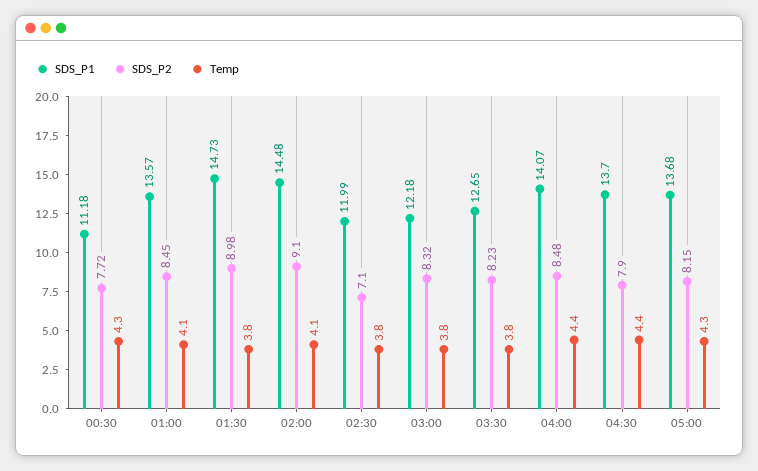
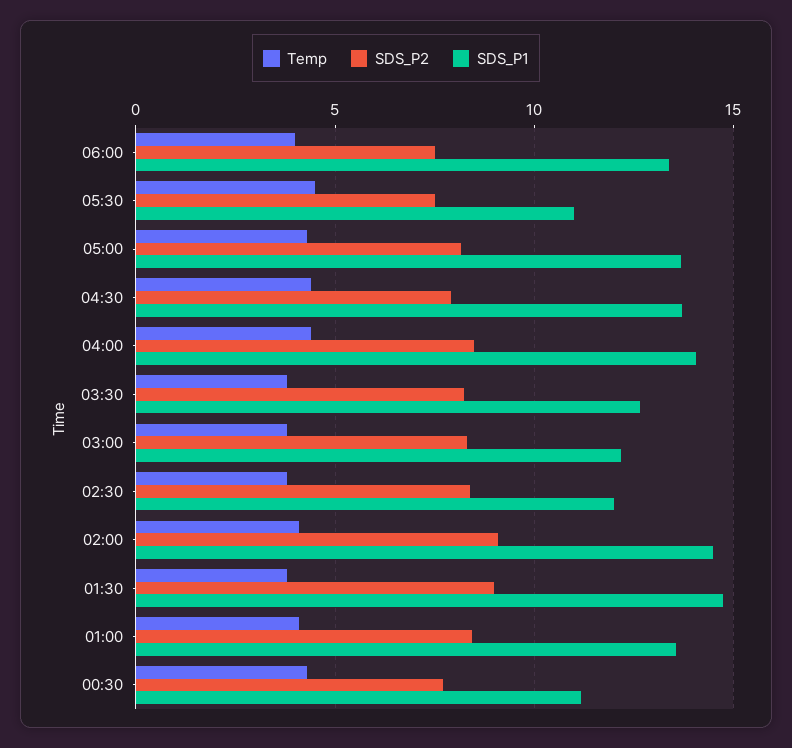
SDS_P2, 02:30: 7.1 -> 8.5
Temp, 06:00: none -> 4
SDS_P2, 06:00: none -> 7.5
SDS_P1, 06:00: none -> 13.5
Temp, 05:30: none -> 4.5
SDS_P2, 05:30: none -> 7.5
SDS_P1, 05:30: none -> 11

